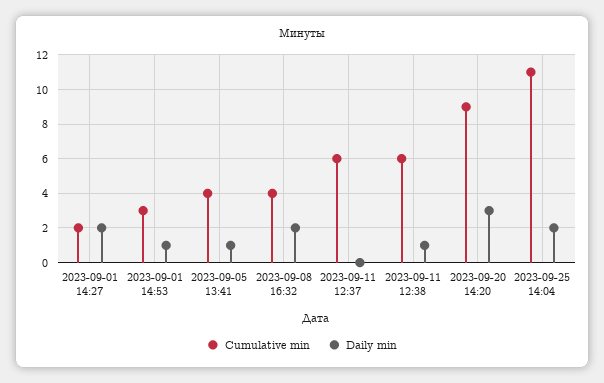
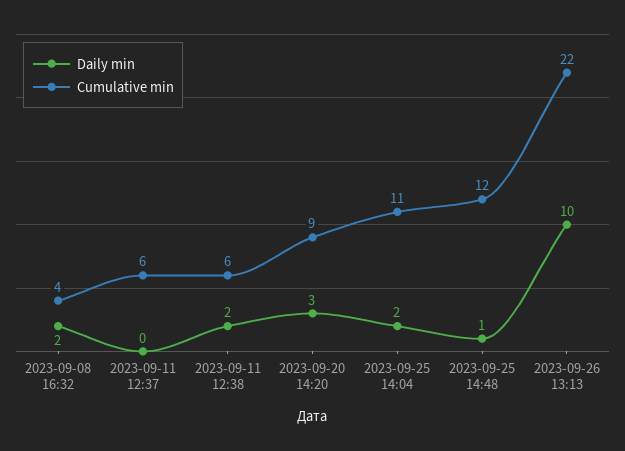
Cumulative min, 2023-09-01 14:27: 2 -> none
Daily min, 2023-09-01 14:27: 2 -> none
Cumulative min, 2023-09-01 14:53: 3 -> none
Daily min, 2023-09-01 14:53: 1 -> none
Cumulative min, 2023-09-05 13:41: 4 -> none
Daily min, 2023-09-05 13:41: 1 -> none
Daily min, 2023-09-11 12:38: 1 -> 2
Daily min, 2023-09-25 14:48: none -> 1
Cumulative min, 2023-09-25 14:48: none -> 12
Daily min, 2023-09-26 13:13: none -> 10
Cumulative min, 2023-09-26 13:13: none -> 22

